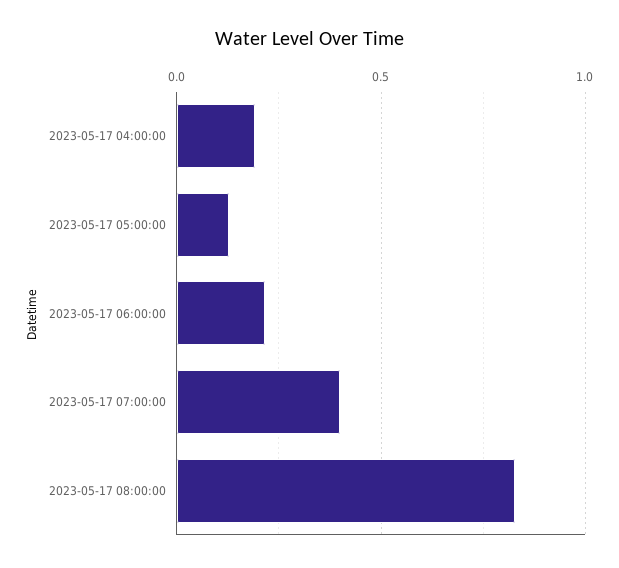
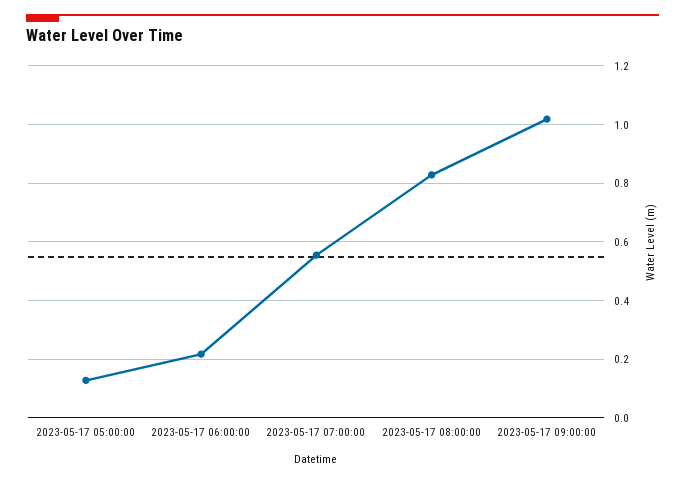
2023-05-17 04:00:00: 0.2 -> none
2023-05-17 07:00:00: 0.4 -> 0.55
2023-05-17 09:00:00: none -> 1.025

